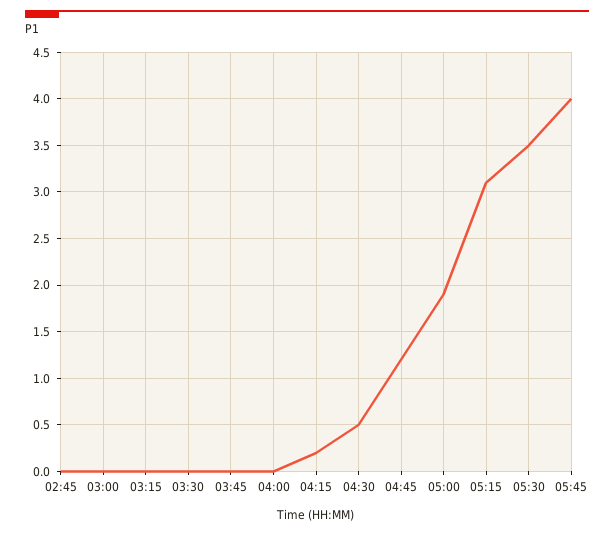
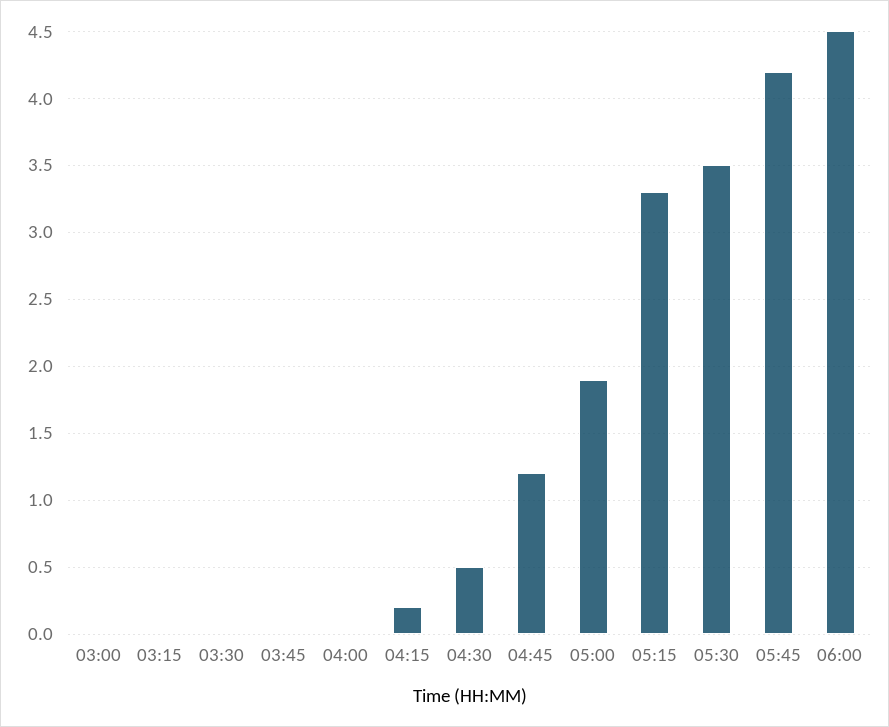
02:45: 0 -> none
05:15: 3.1 -> 3.3
05:45: 4 -> 4.2
06:00: none -> 4.5

